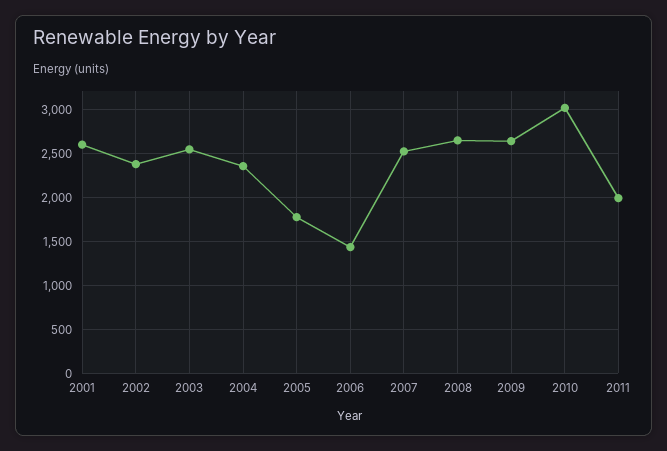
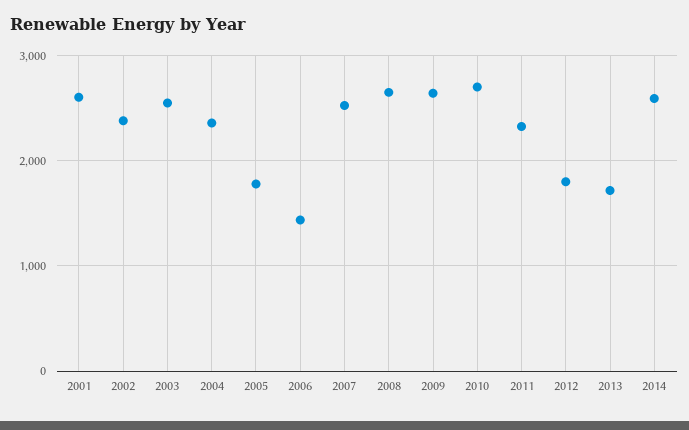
2010: 3000 -> 2700
2011: 2000 -> 2300
2012: none -> 1800
2013: none -> 1700
2014: none -> 2600

